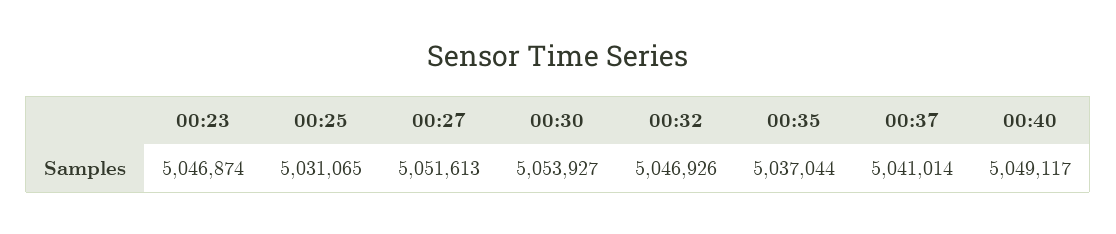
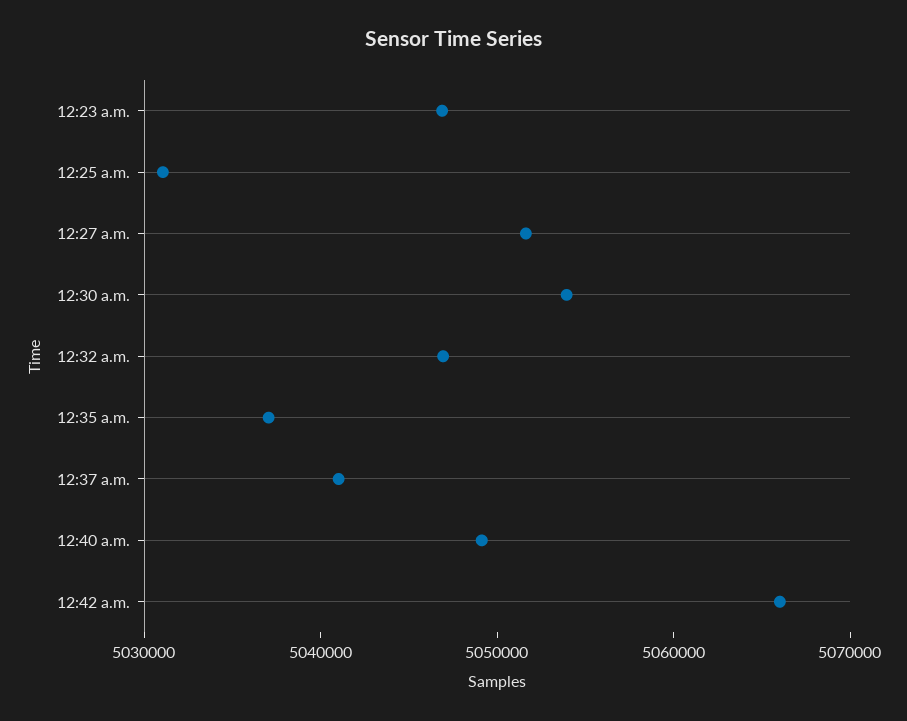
12:42 a.m.: none -> 5066000

